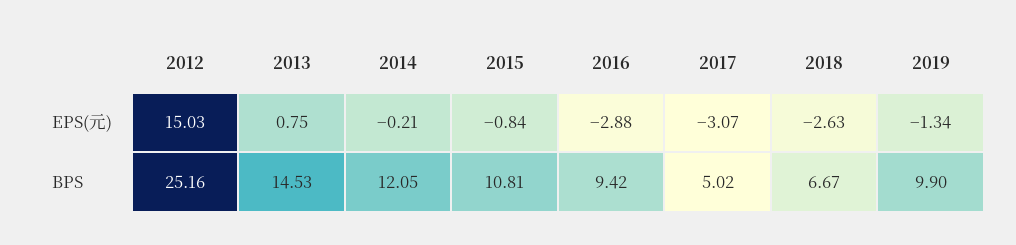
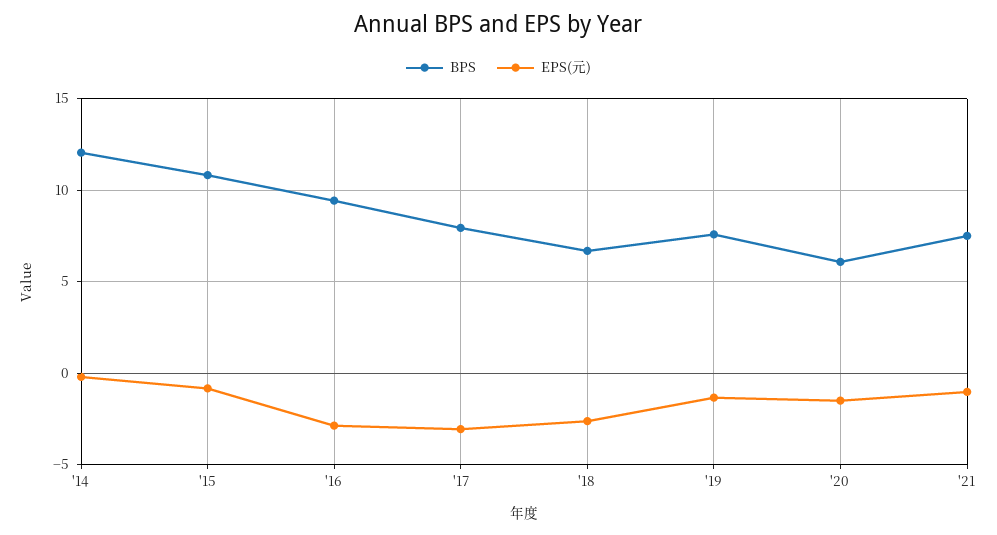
EPS(元), 2012: 15.03 -> none
EPS(元), 2013: 0.75 -> none
BPS, 2012: 25.16 -> none
BPS, 2013: 14.53 -> none
BPS, 2017: 5.02 -> 8
BPS, 2019: 9.9 -> 7.5
BPS, '20: none -> 6
EPS(元), '20: none -> -1.5
BPS, '21: none -> 7.5
EPS(元), '21: none -> -1

